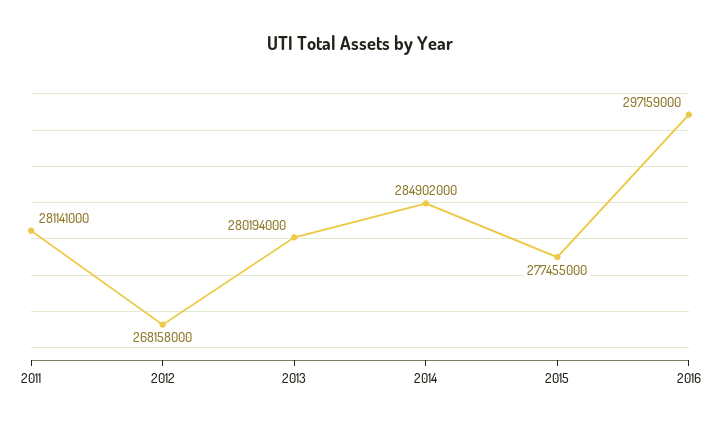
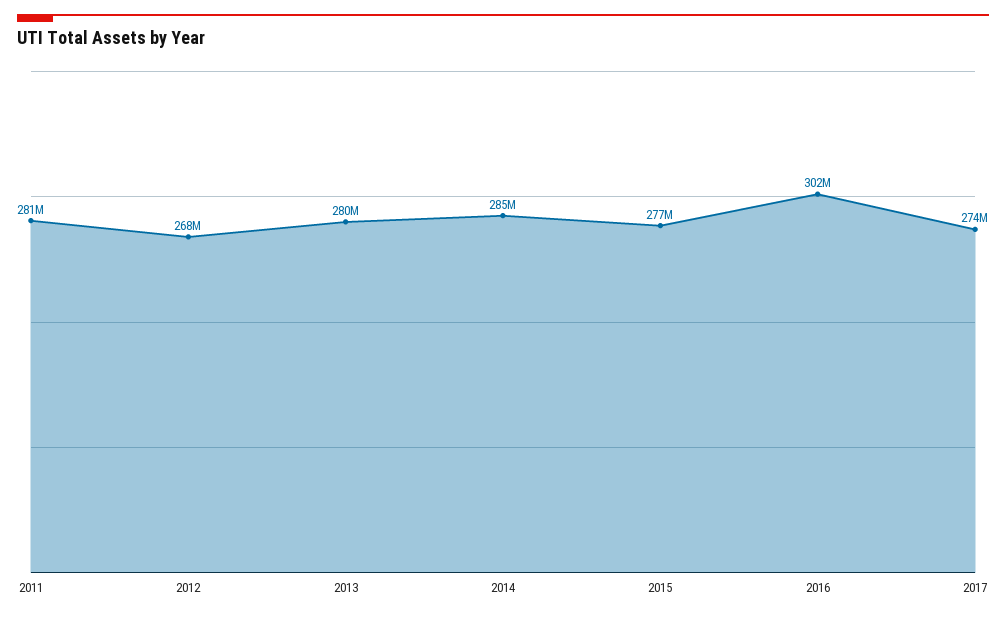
2016: 297159000 -> 302000000
2017: none -> 274000000

